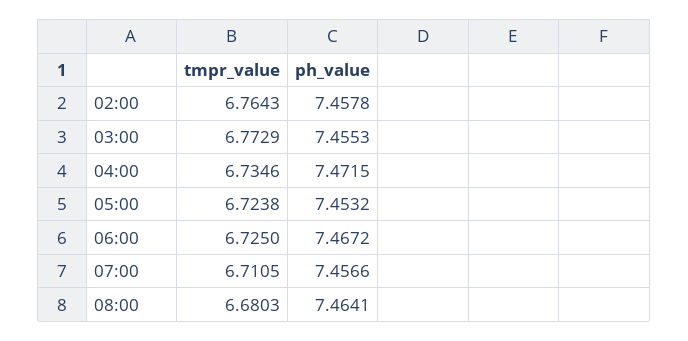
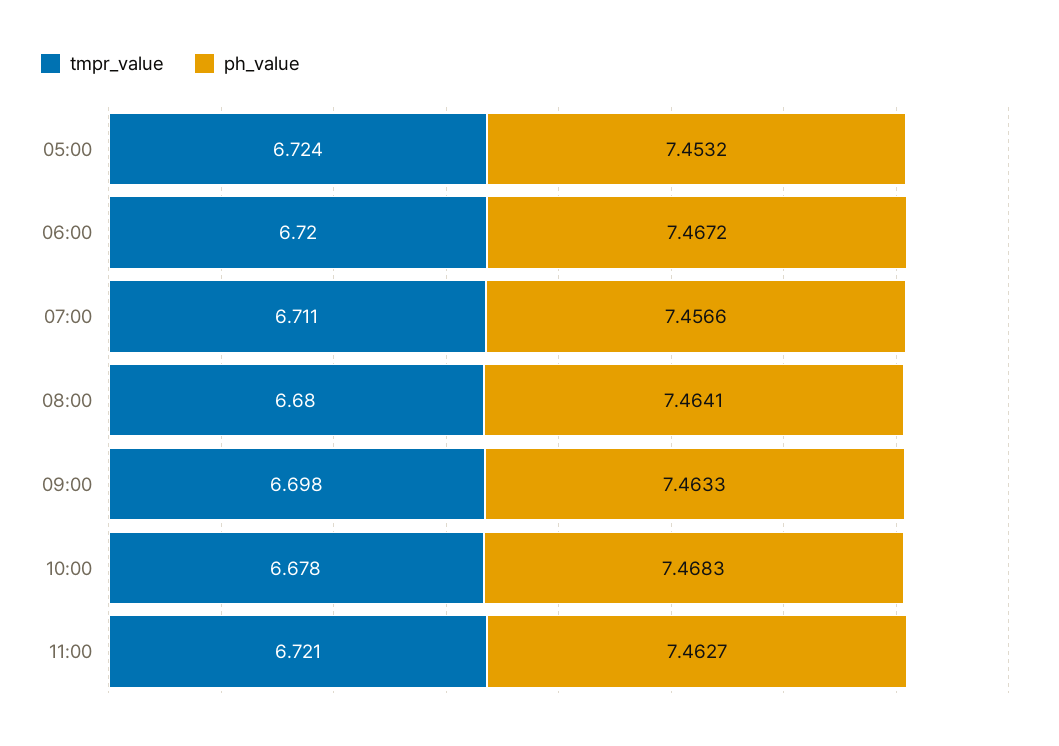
tmpr_value, 02:00: 6.7643 -> none
ph_value, 02:00: 7.4578 -> none
tmpr_value, 03:00: 6.7729 -> none
ph_value, 03:00: 7.4553 -> none
tmpr_value, 04:00: 6.7346 -> none
ph_value, 04:00: 7.4715 -> none
tmpr_value, 06:00: 6.725 -> 6.72
tmpr_value, 09:00: none -> 6.698
ph_value, 09:00: none -> 7.4633
tmpr_value, 10:00: none -> 6.678
ph_value, 10:00: none -> 7.4683
tmpr_value, 11:00: none -> 6.721
ph_value, 11:00: none -> 7.4627

